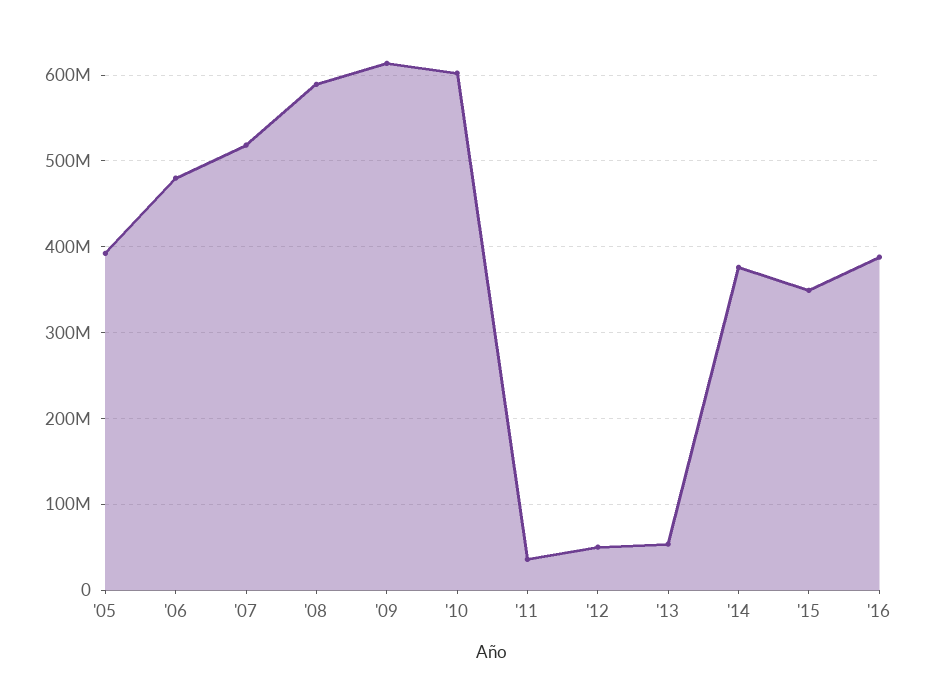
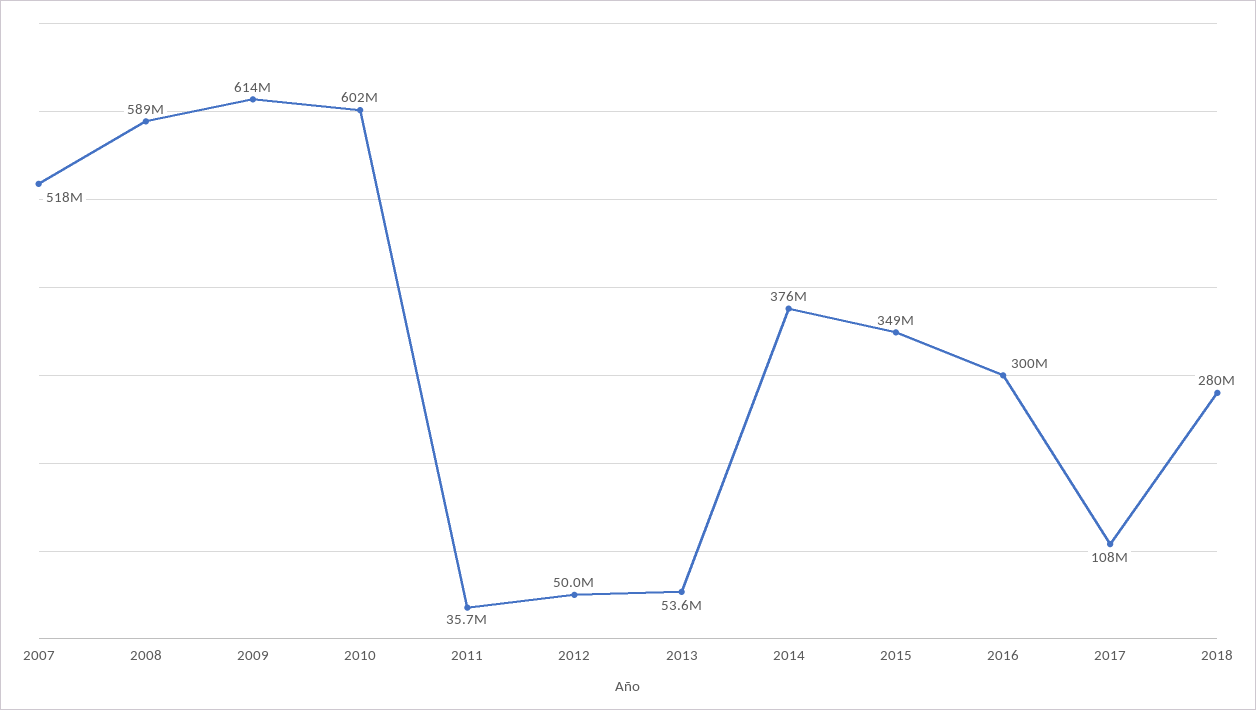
'05: 390000000 -> none
'06: 480000000 -> none
'16: 390000000 -> 300000000
2017: none -> 108000000
2018: none -> 280000000

